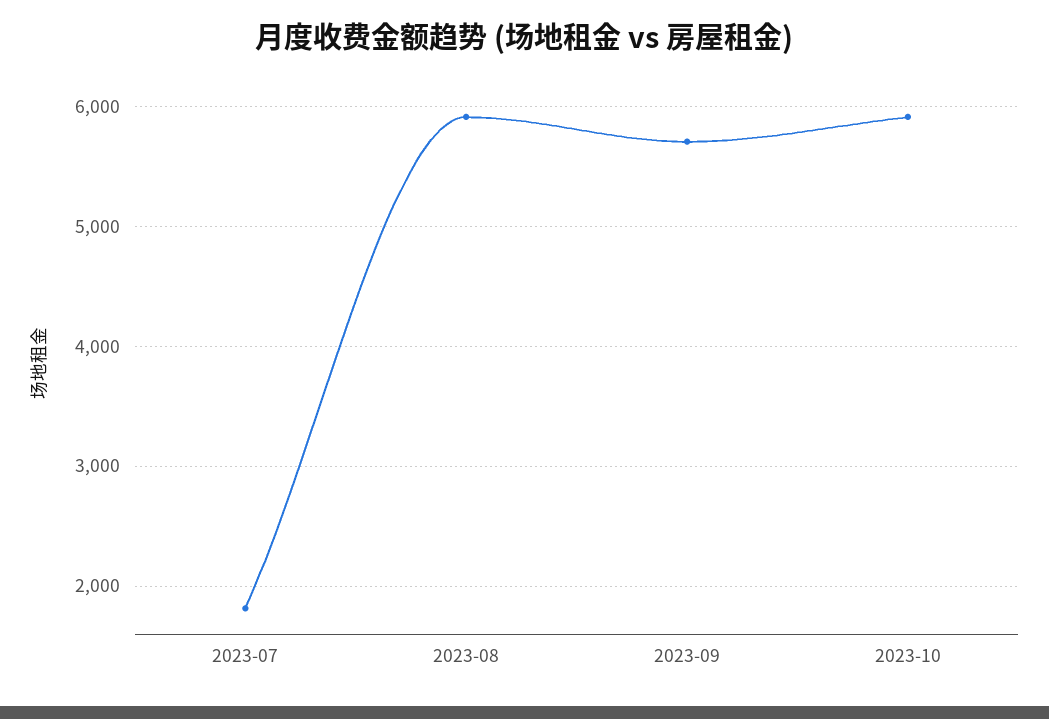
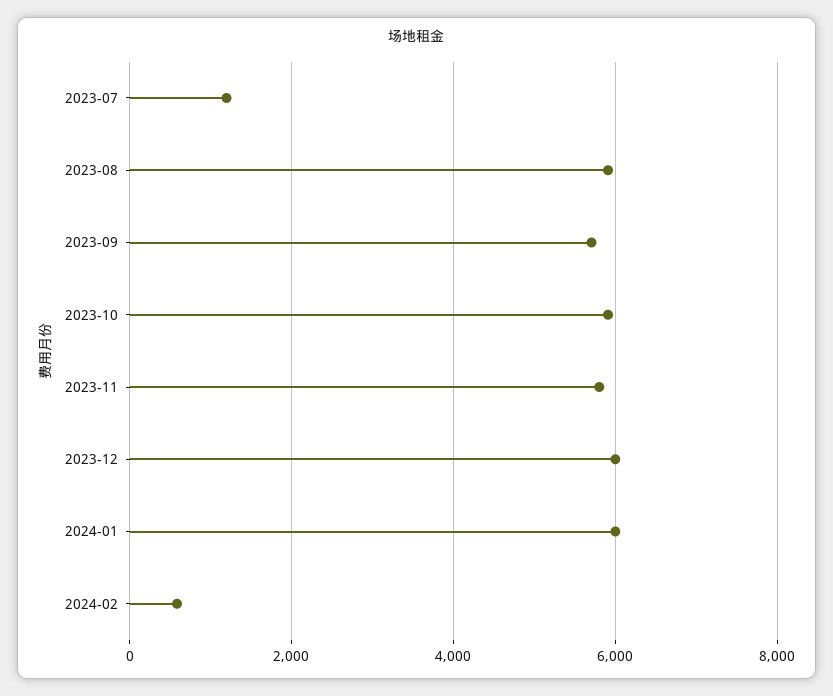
2023-07: 1800 -> 1200
2023-11: none -> 5800
2023-12: none -> 6000
2024-01: none -> 6000
2024-02: none -> 600

